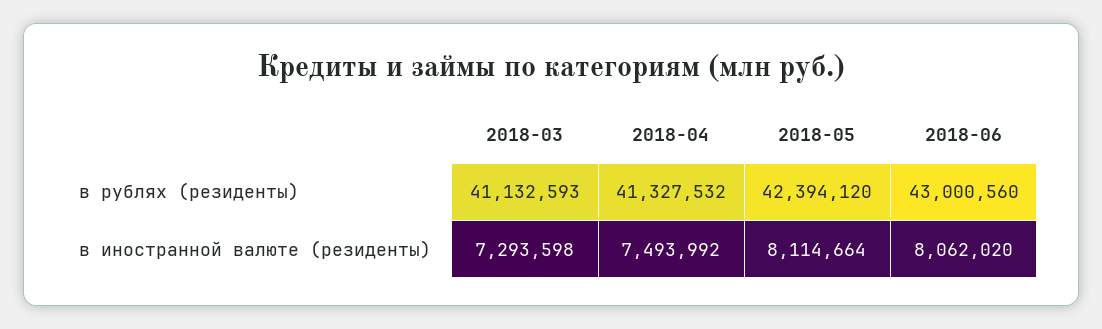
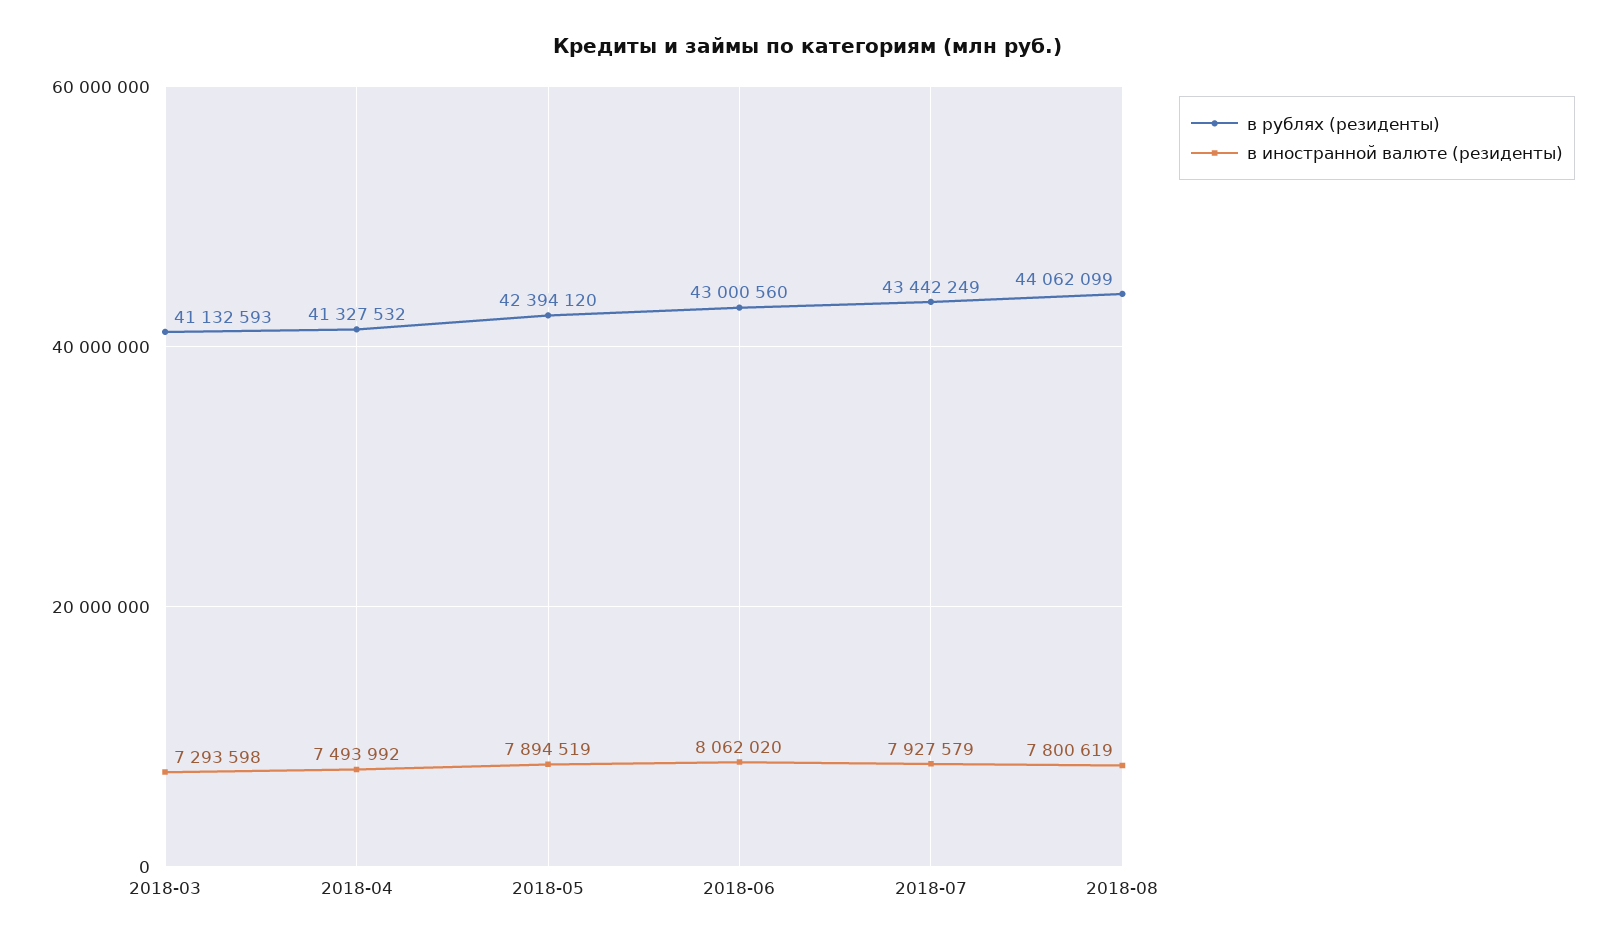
в иностранной валюте (резиденты), 2018-05: 8114664 -> 7894519
в рублях (резиденты), 2018-07: none -> 43442249
в иностранной валюте (резиденты), 2018-07: none -> 7927579
в рублях (резиденты), 2018-08: none -> 44062099
в иностранной валюте (резиденты), 2018-08: none -> 7800619

